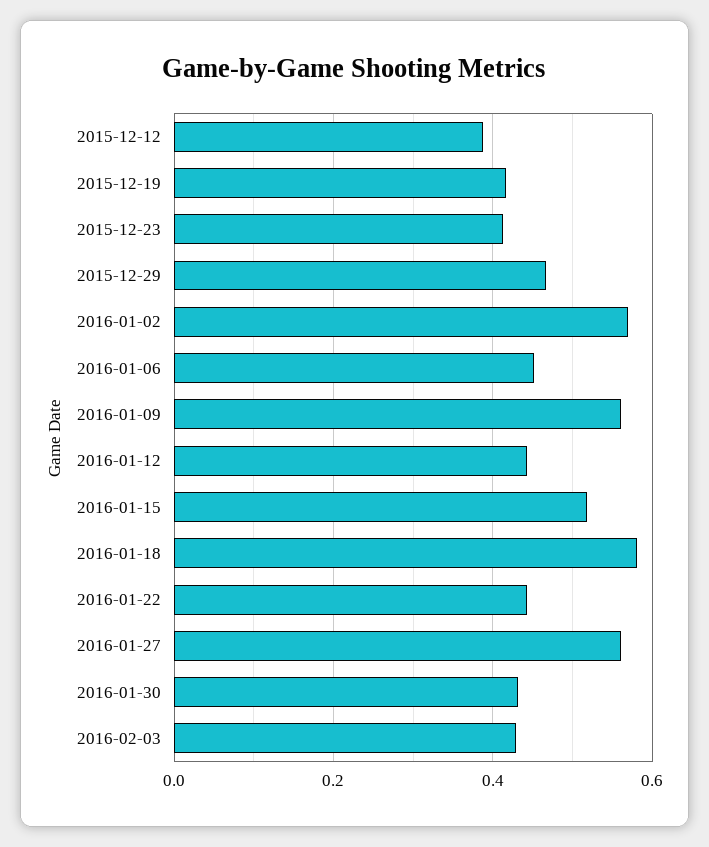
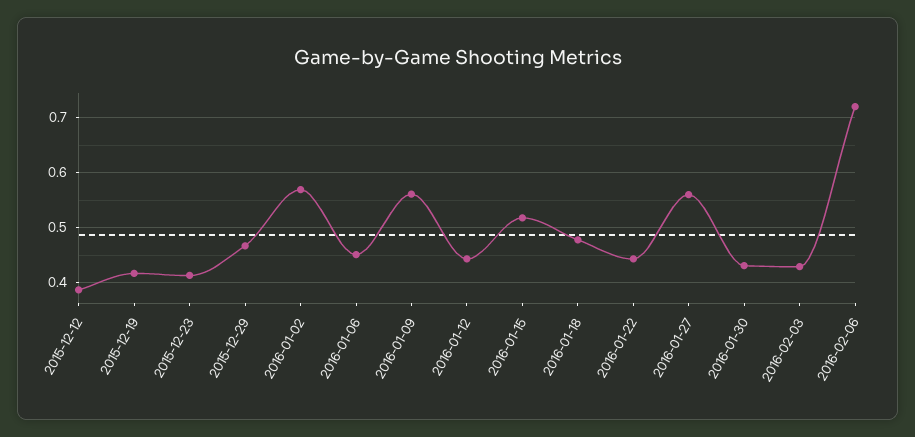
2016-01-18: 0.58 -> 0.48
2016-02-06: none -> 0.72

